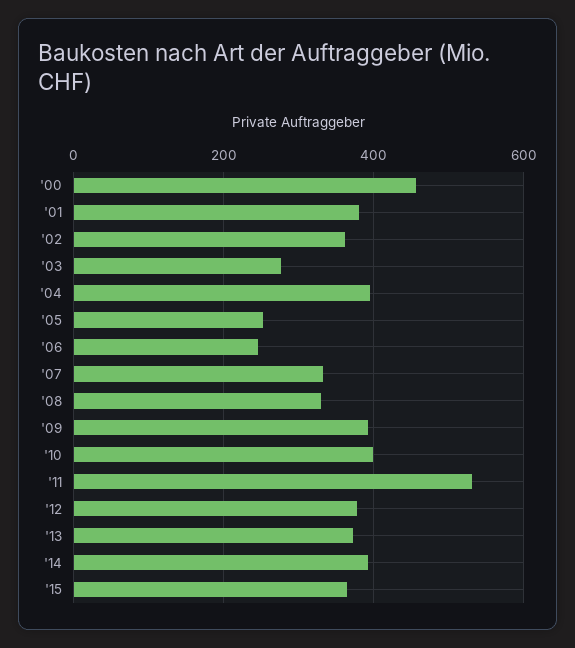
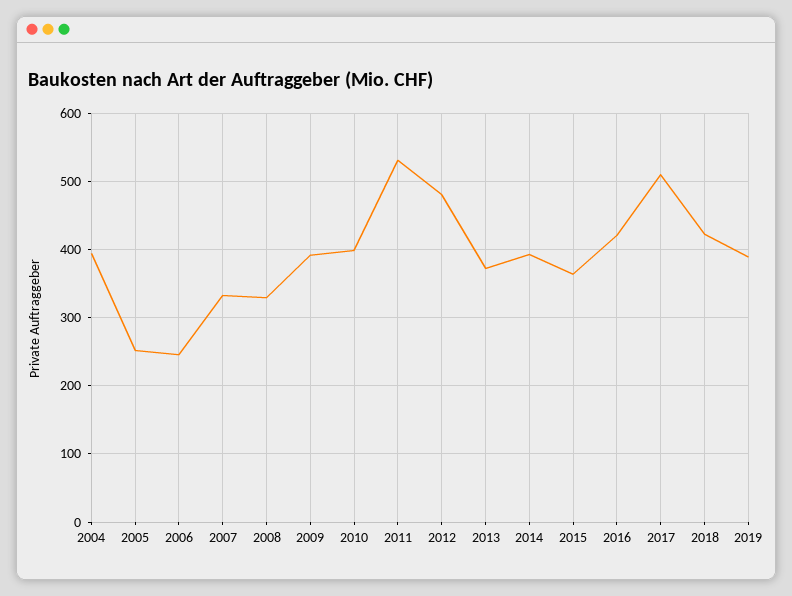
'00: 460 -> none
'01: 380 -> none
'02: 360 -> none
'03: 280 -> none
'12: 380 -> 480
2016: none -> 420
2017: none -> 510
2018: none -> 420
2019: none -> 390

